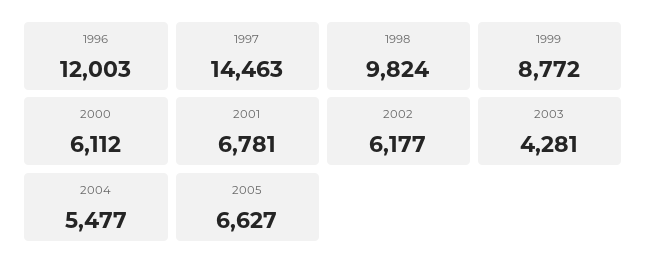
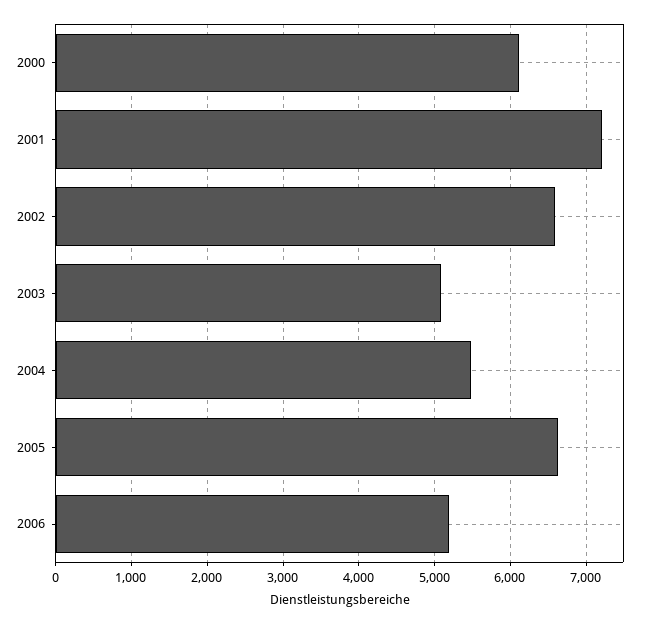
1996: 12003 -> none
1997: 14463 -> none
1998: 9824 -> none
1999: 8772 -> none
2001: 6781 -> 7200
2002: 6177 -> 6600
2003: 4281 -> 5100
2006: none -> 5200

